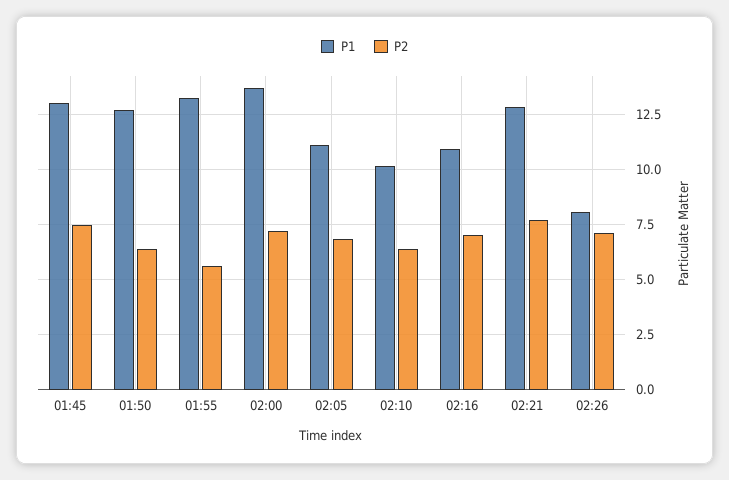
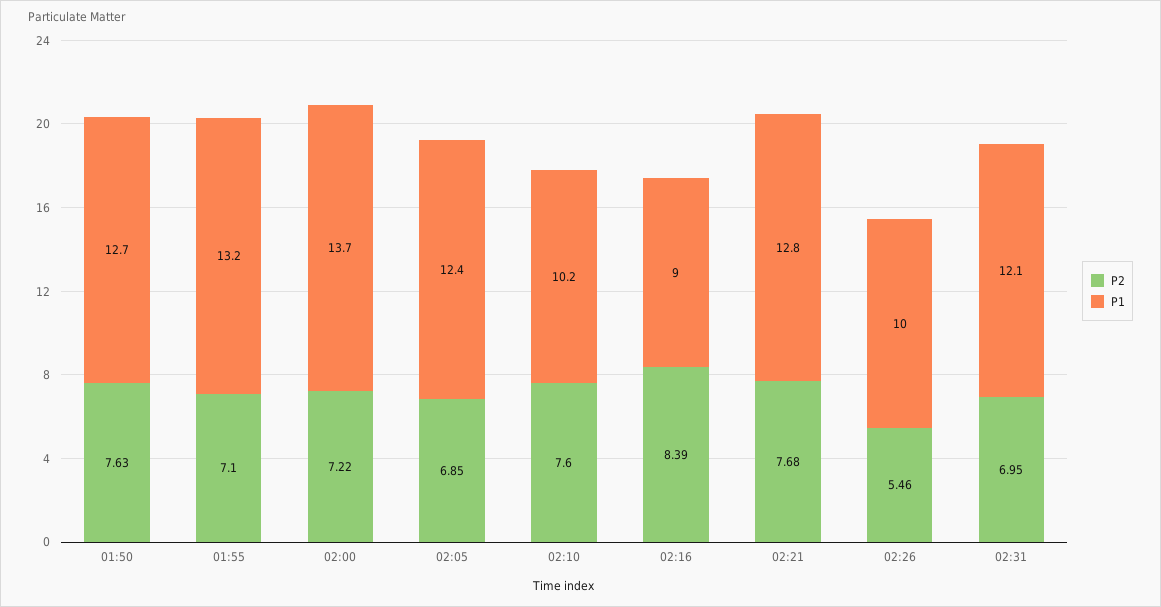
P1, 01:45: 13 -> none
P2, 01:45: 7.5 -> none
P2, 01:50: 6.5 -> 7.63
P2, 01:55: 5.5 -> 7.1
P1, 02:05: 11 -> 12.4
P2, 02:10: 6.5 -> 7.6
P1, 02:16: 11 -> 9
P2, 02:16: 7 -> 8.39
P1, 02:26: 8 -> 10
P2, 02:26: 7 -> 5.46
P2, 02:31: none -> 6.95
P1, 02:31: none -> 12.1

